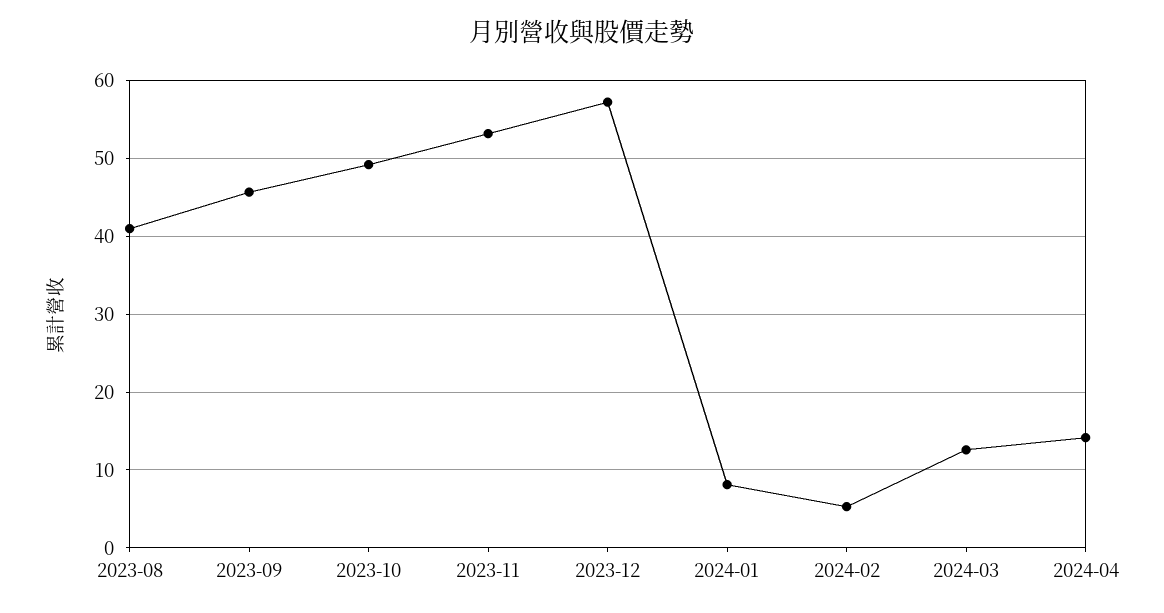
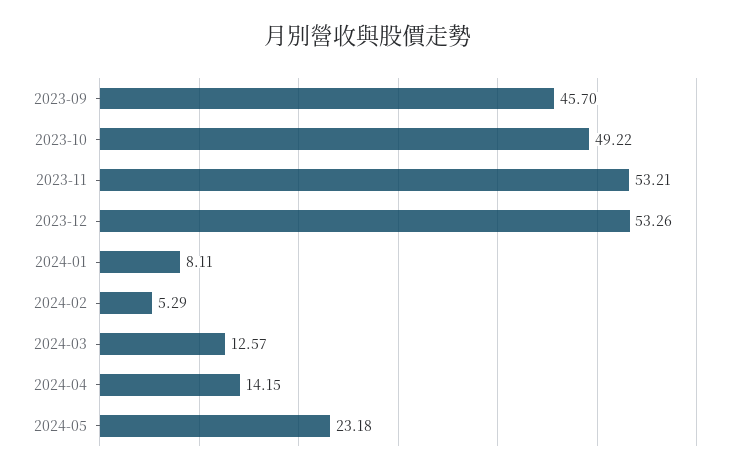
2023-08: 41 -> none
2023-12: 57 -> 53.26
2024-05: none -> 23.18

